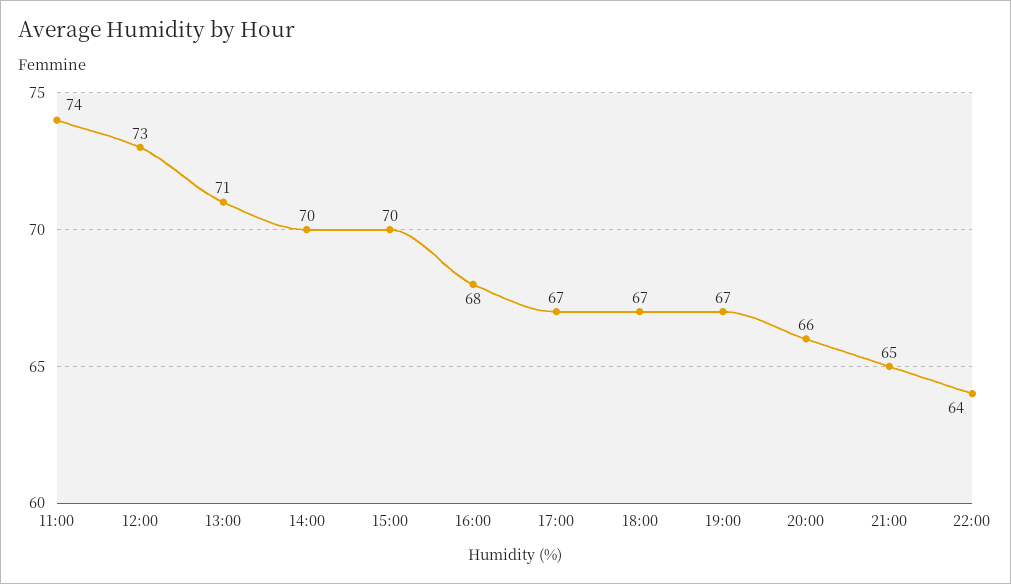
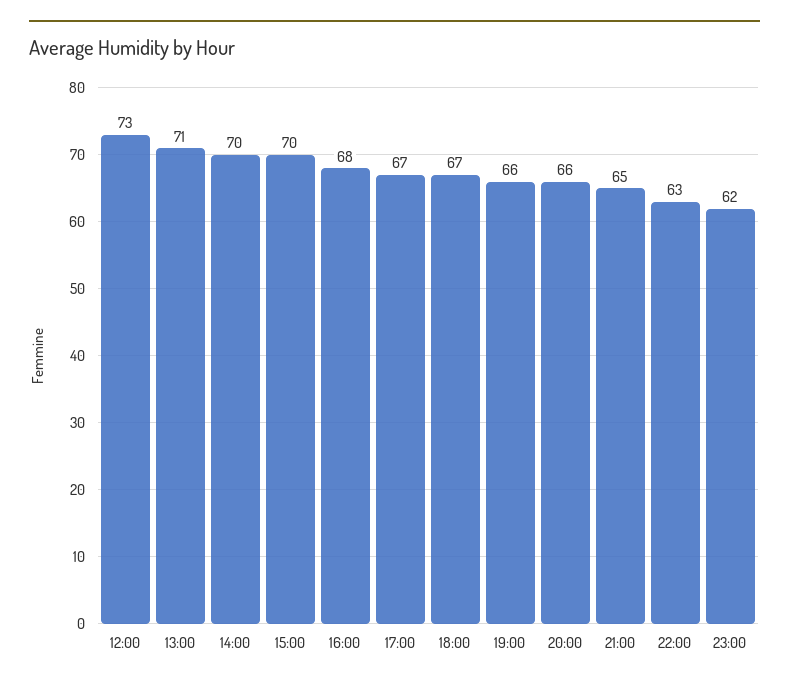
11:00: 74 -> none
19:00: 67 -> 66
22:00: 64 -> 63
23:00: none -> 62

